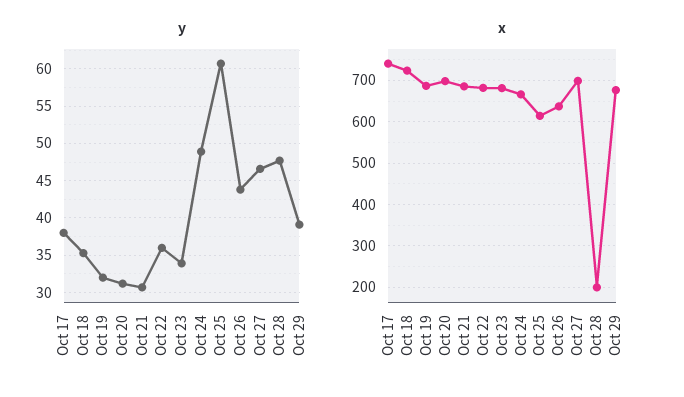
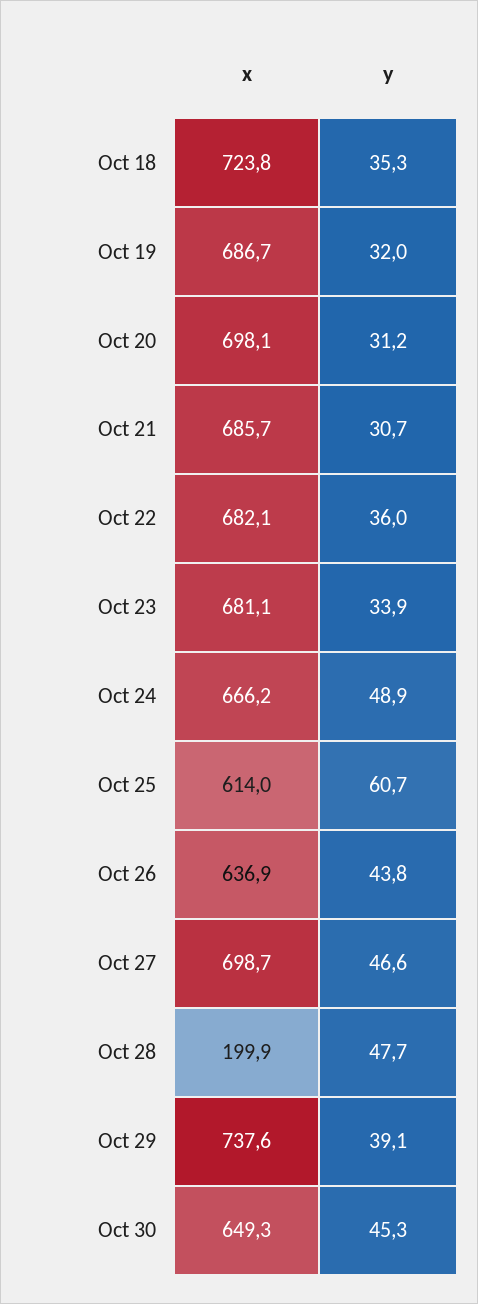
y, Oct 17: 38 -> none
x, Oct 17: 740 -> none
x, Oct 29: 680 -> 737.6
x, Oct 30: none -> 649.3
y, Oct 30: none -> 45.3

